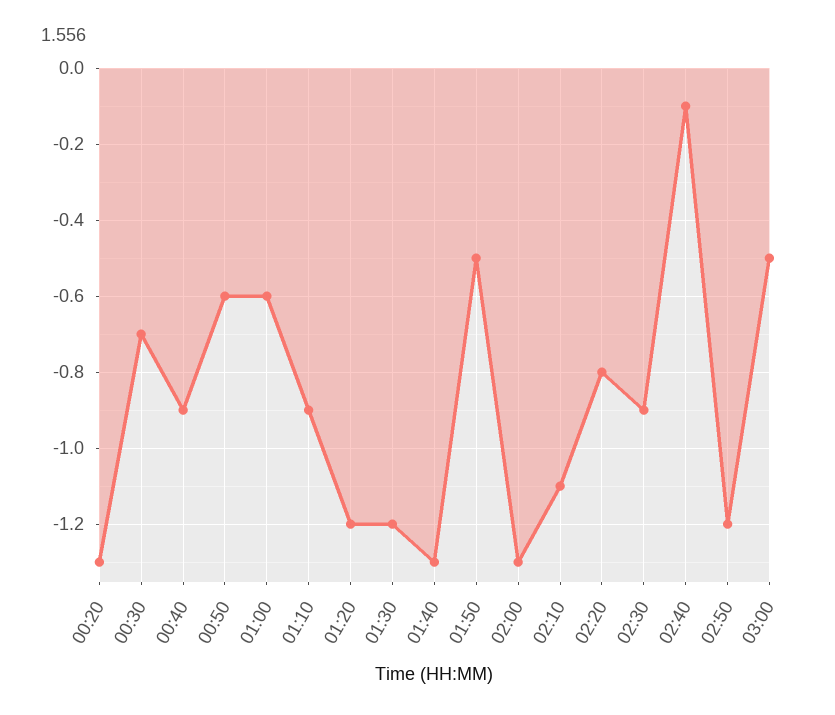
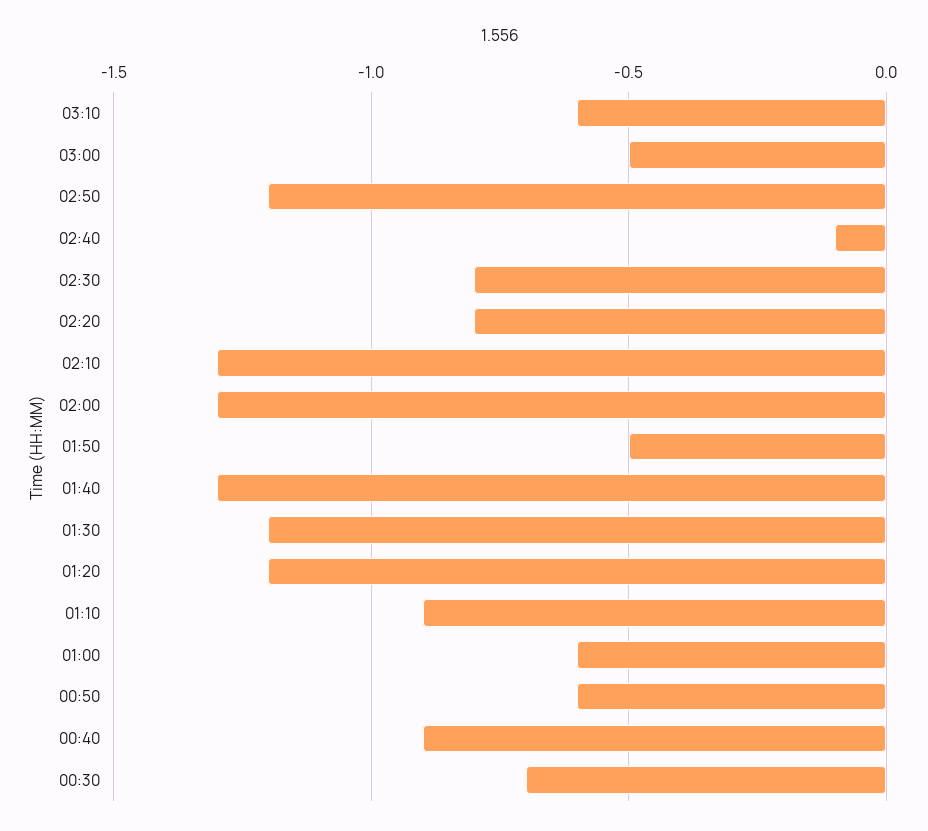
00:20: -1.3 -> none
02:10: -1.1 -> -1.3
02:30: -0.9 -> -0.8
03:10: none -> -0.6

